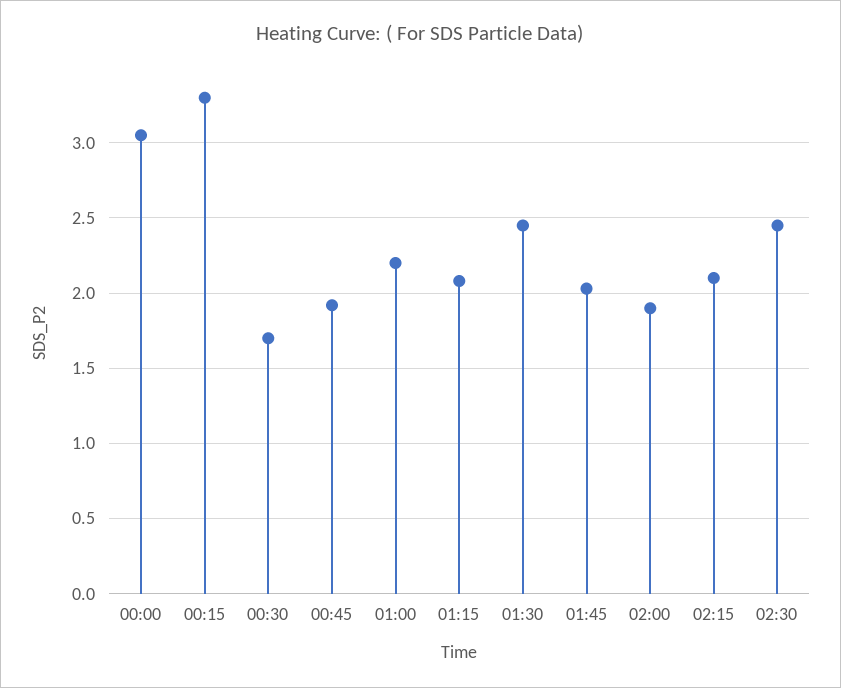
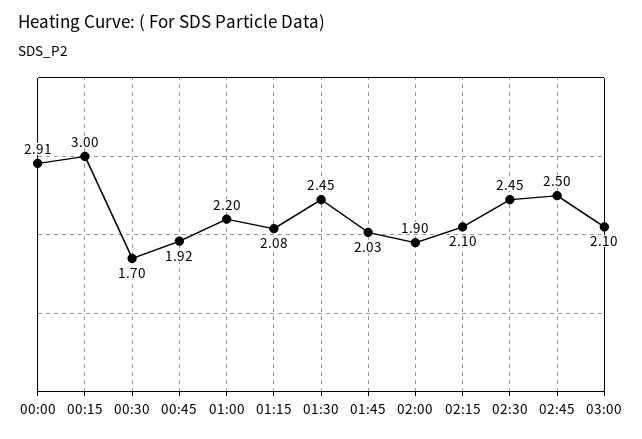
00:00: 3.05 -> 2.91
00:15: 3.3 -> 3
02:45: none -> 2.5
03:00: none -> 2.1

